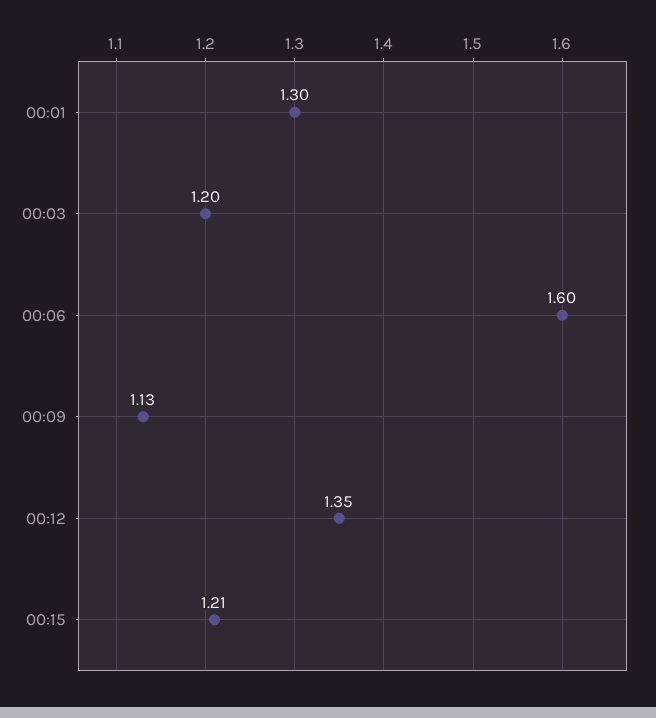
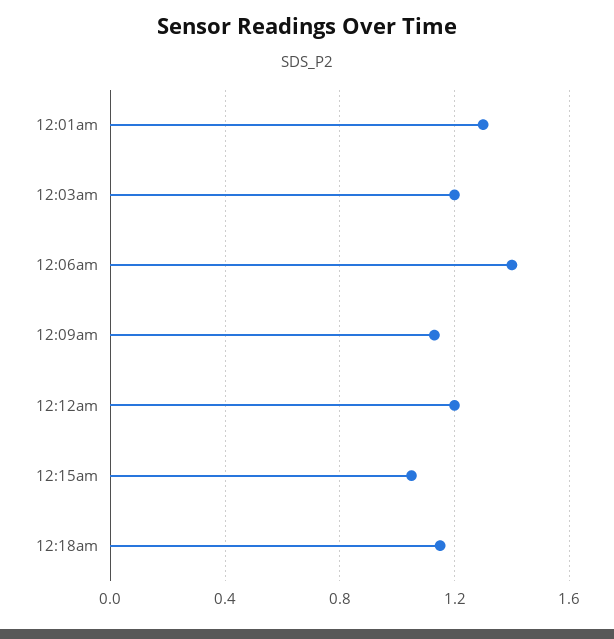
00:06: 1.6 -> 1.4
00:12: 1.35 -> 1.2
00:15: 1.21 -> 1.05
12:18am: none -> 1.15

